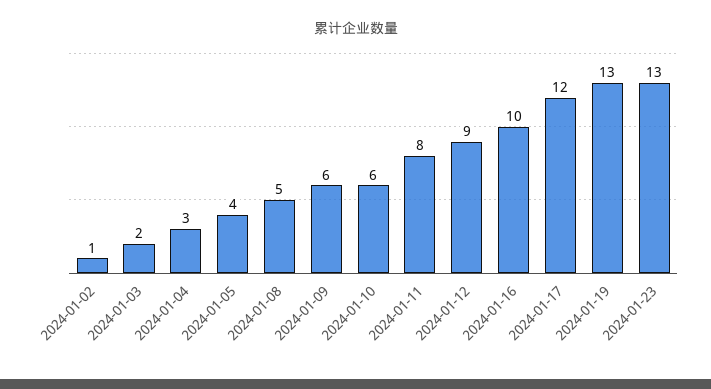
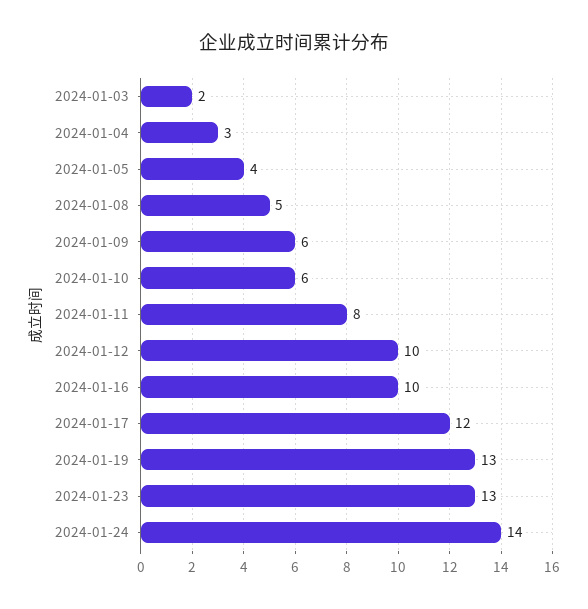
2024-01-02: 1 -> none
2024-01-12: 9 -> 10
2024-01-24: none -> 14

